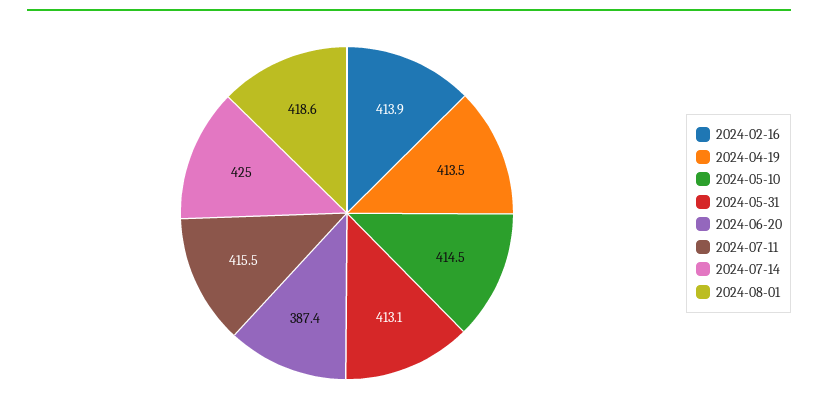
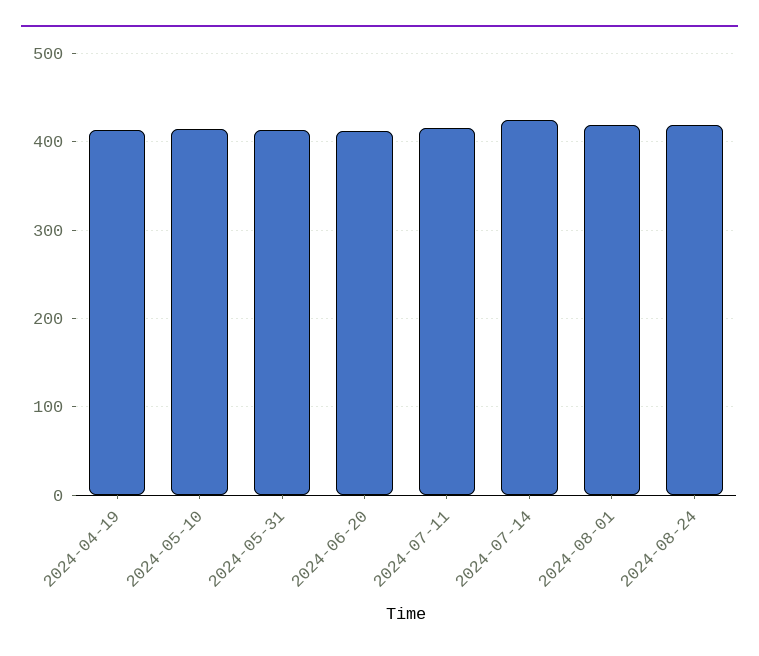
2024-02-16: 413.9 -> none
2024-06-20: 387.4 -> 410
2024-08-24: none -> 420

